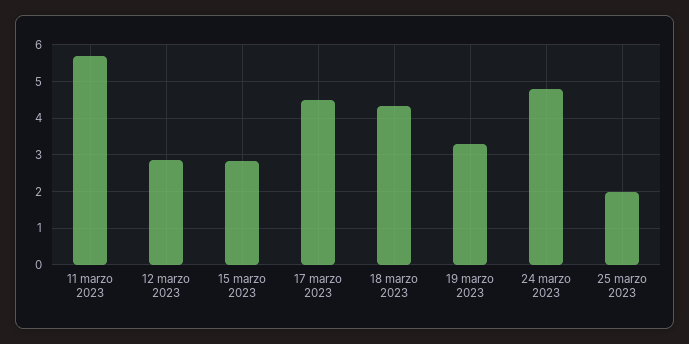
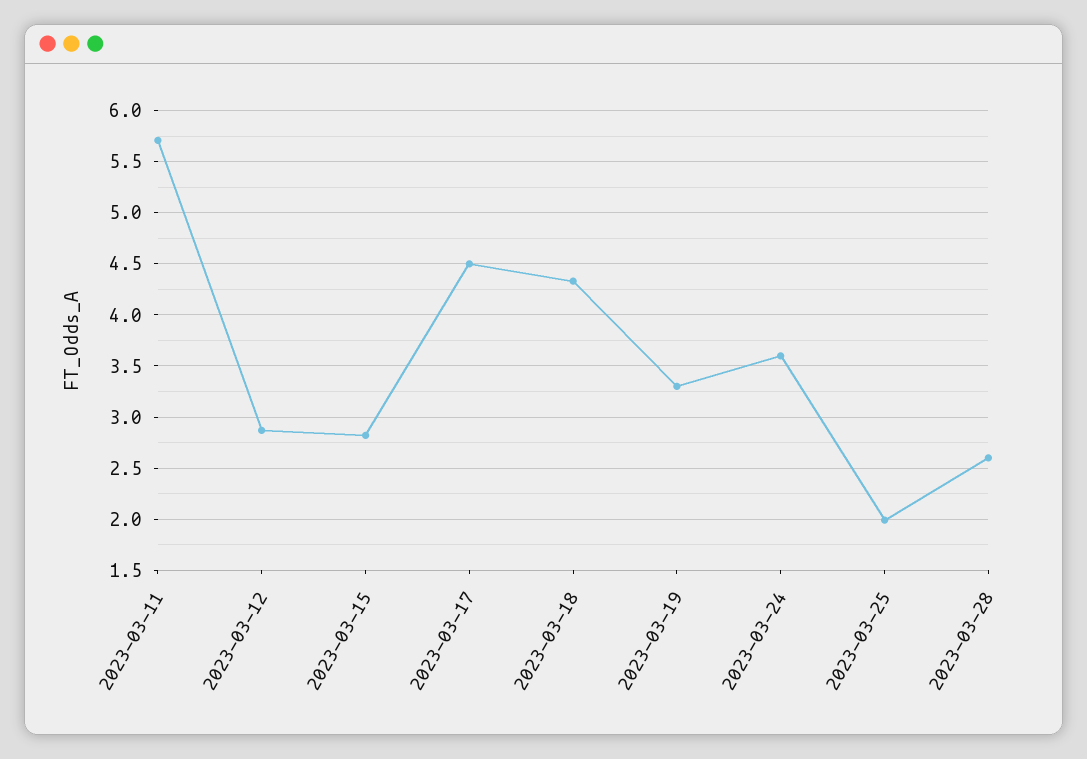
24 marzo 2023: 4.8 -> 3.6
2023-03-28: none -> 2.6

